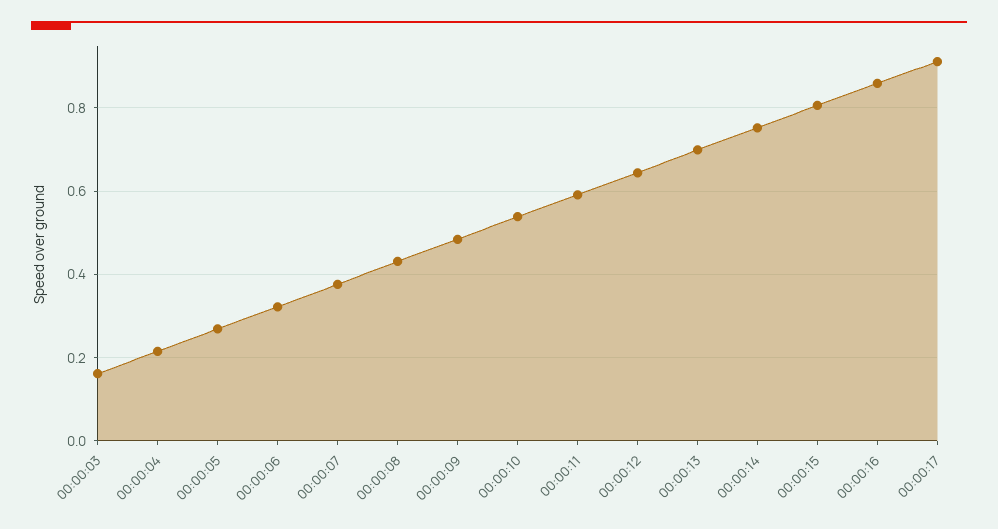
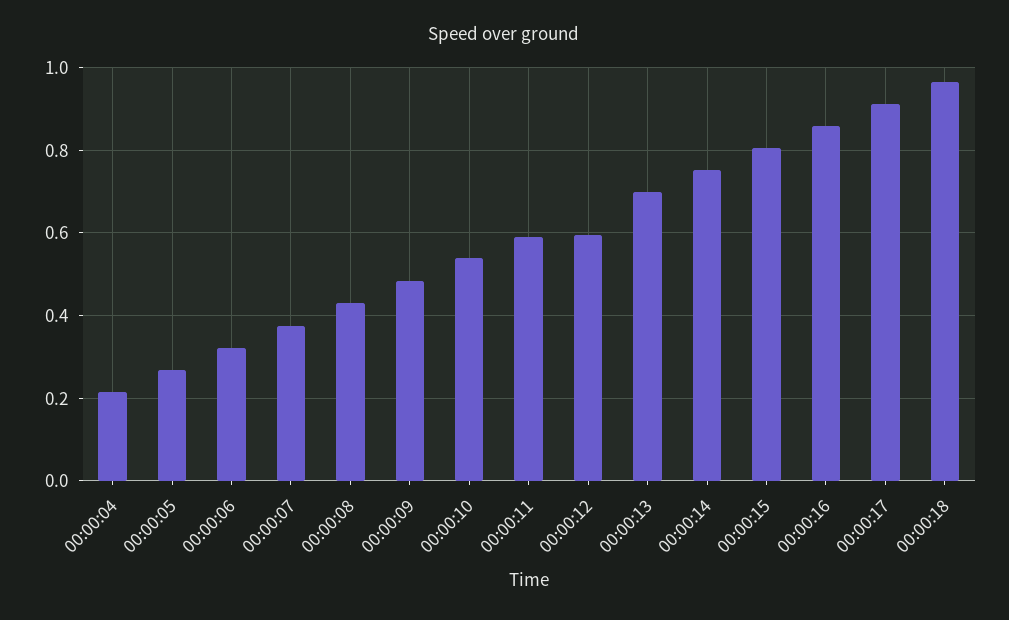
00:00:03: 0.16 -> none
00:00:12: 0.64 -> 0.6
00:00:18: none -> 0.96

